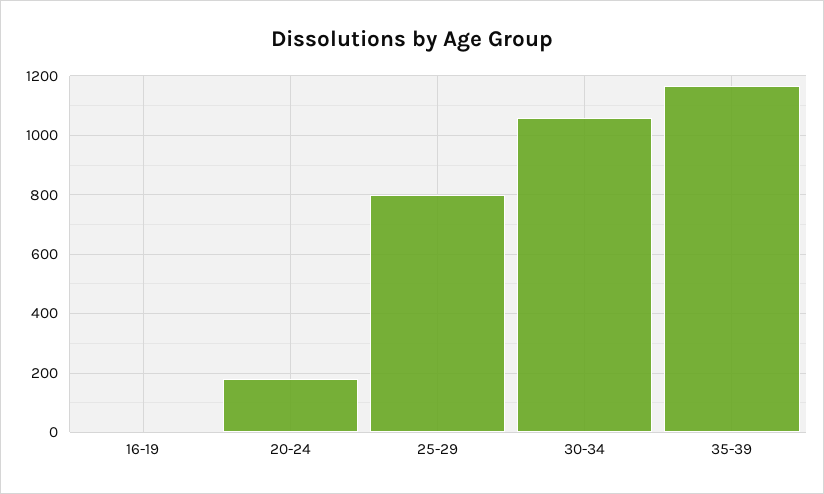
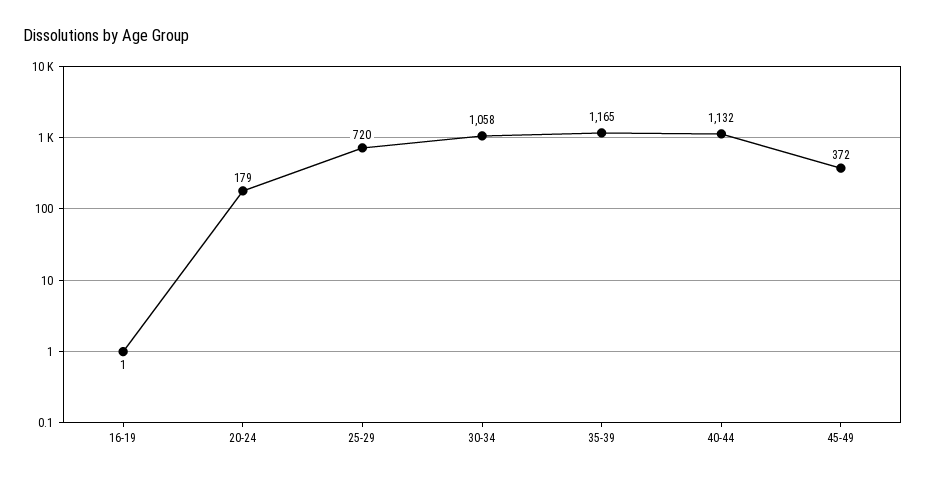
25-29: 800 -> 720
40-44: none -> 1132
45-49: none -> 372

